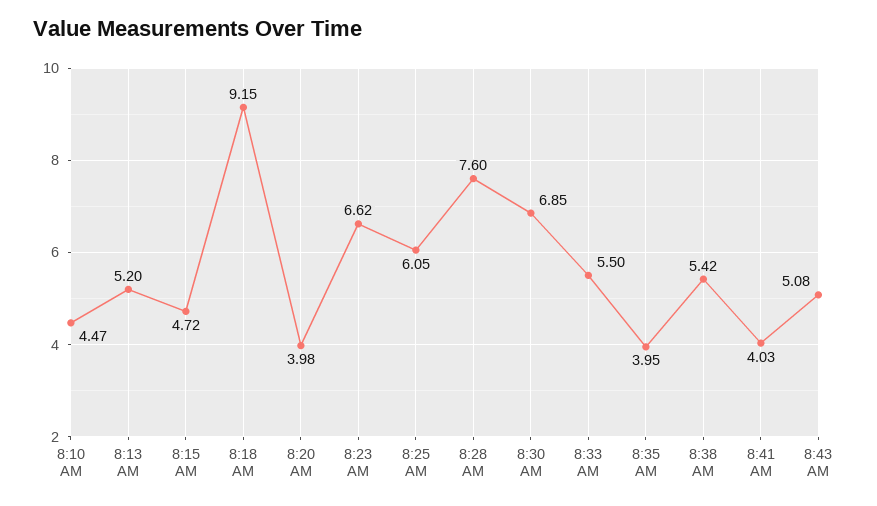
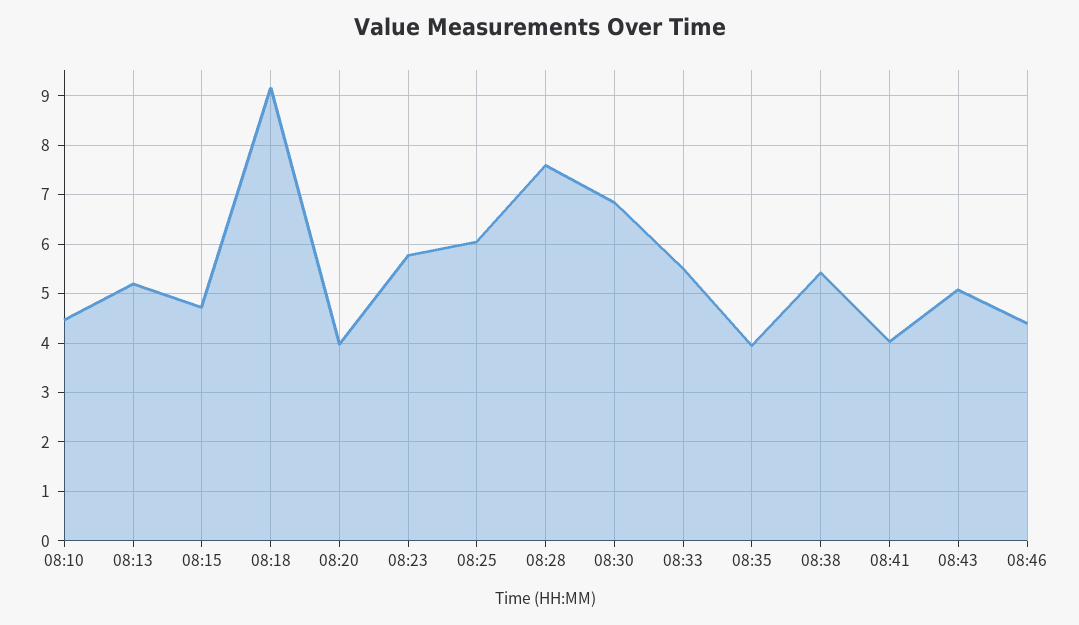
8:23 AM: 6.62 -> 5.8
08:46: none -> 4.4

